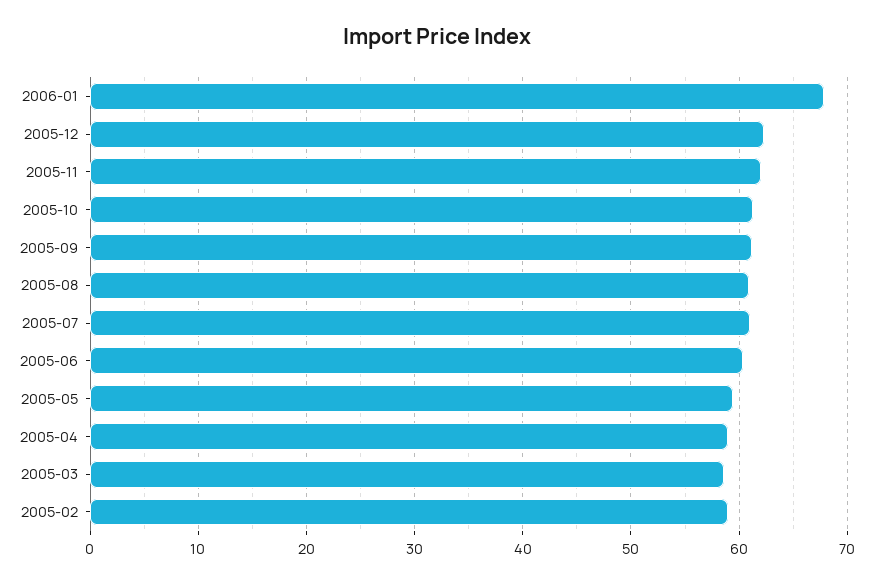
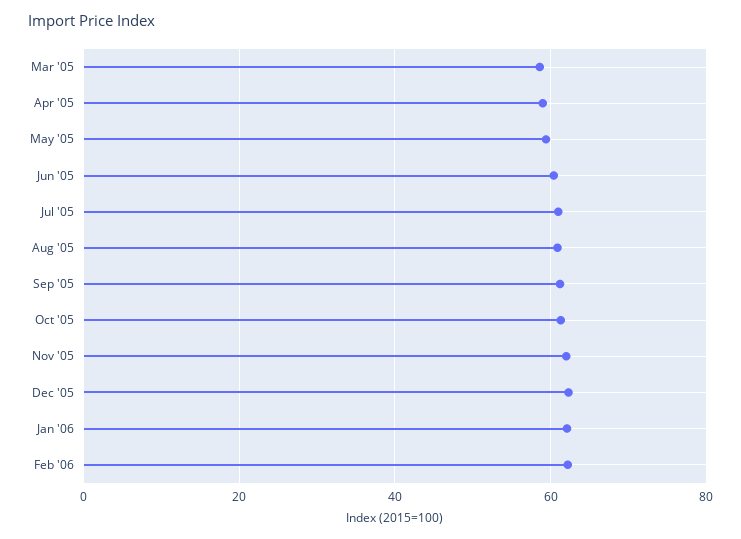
2006-01: 68 -> 62
2005-02: 59 -> none
Feb '06: none -> 62

